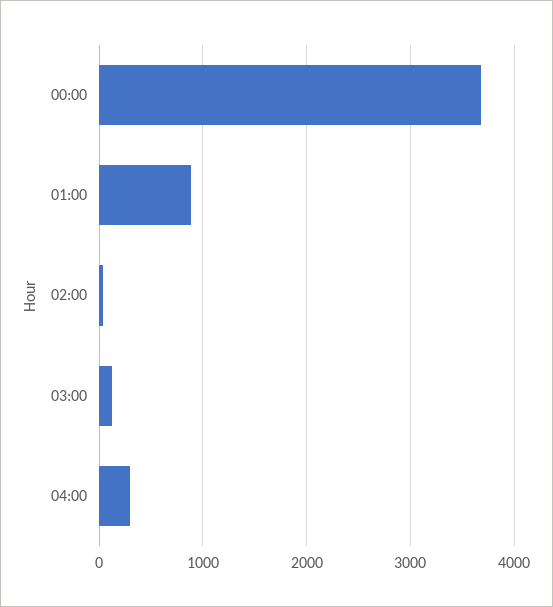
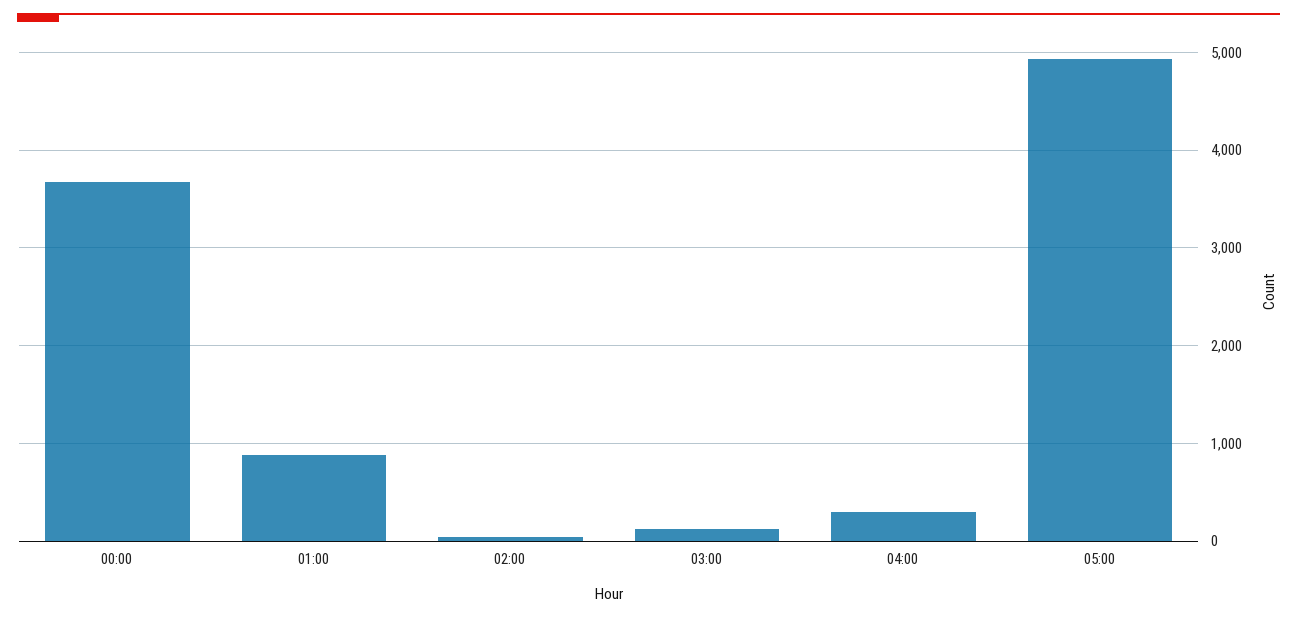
05:00: none -> 4900

